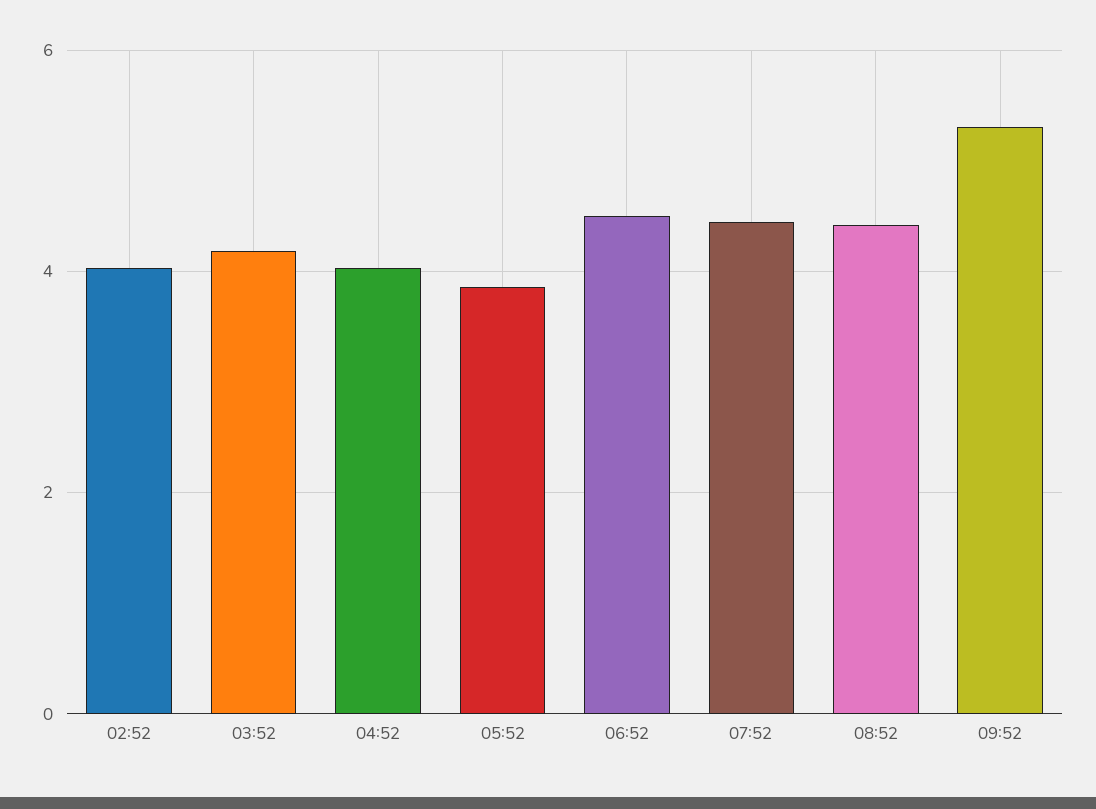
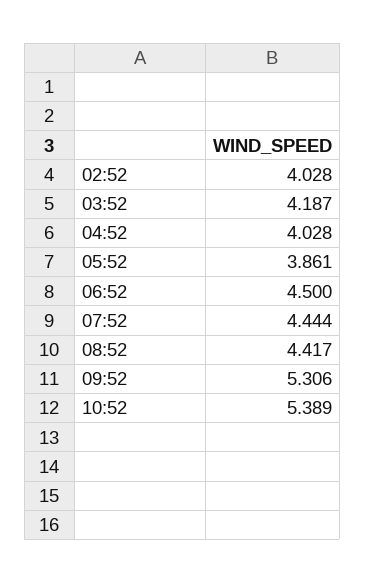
10:52: none -> 5.389

